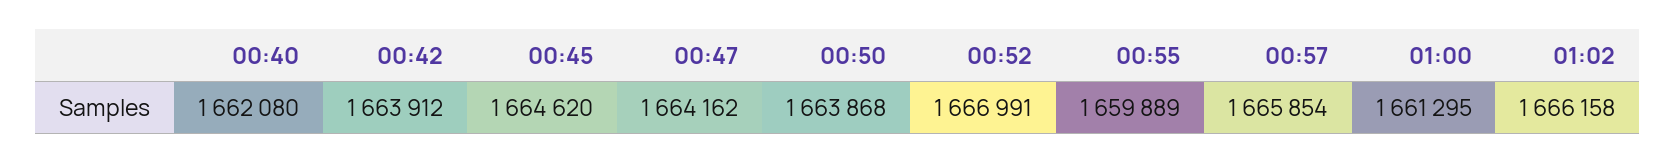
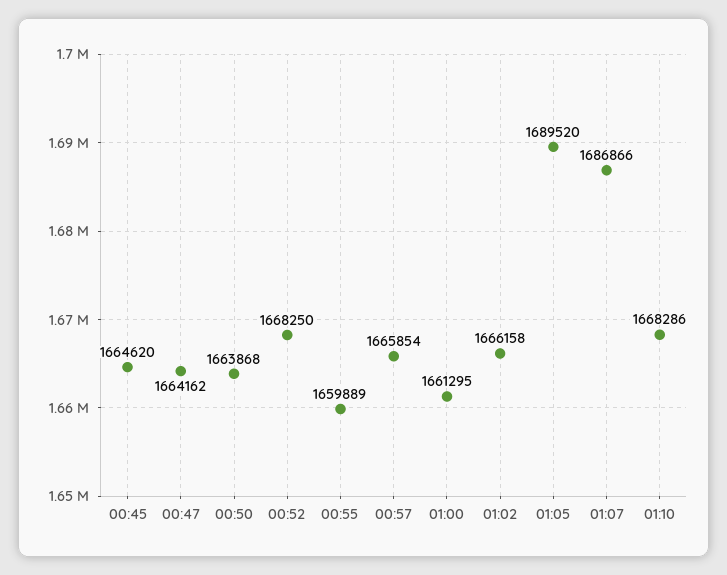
00:40: 1662080 -> none
00:42: 1663912 -> none
00:52: 1666991 -> 1668250
01:05: none -> 1689520
01:07: none -> 1686866
01:10: none -> 1668286

